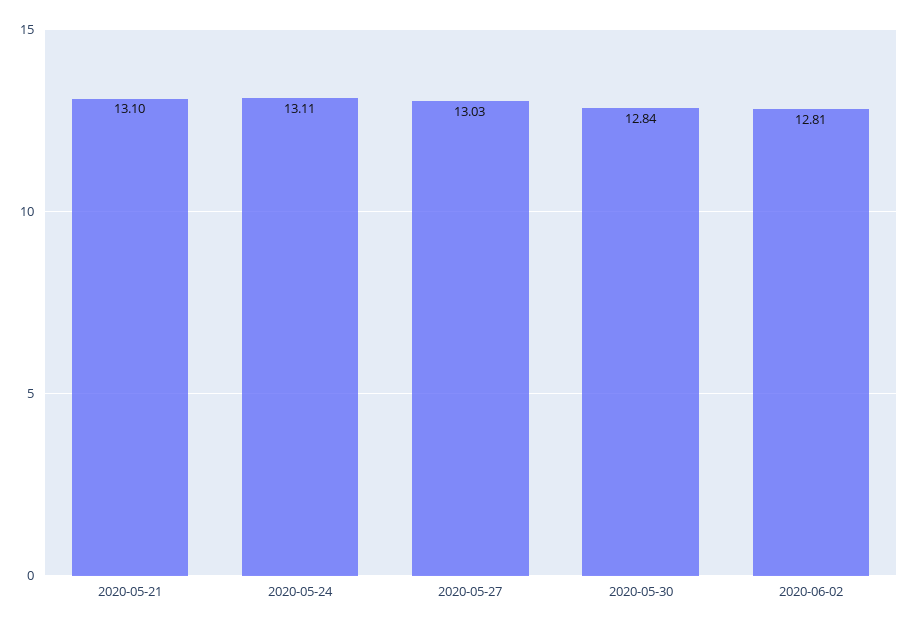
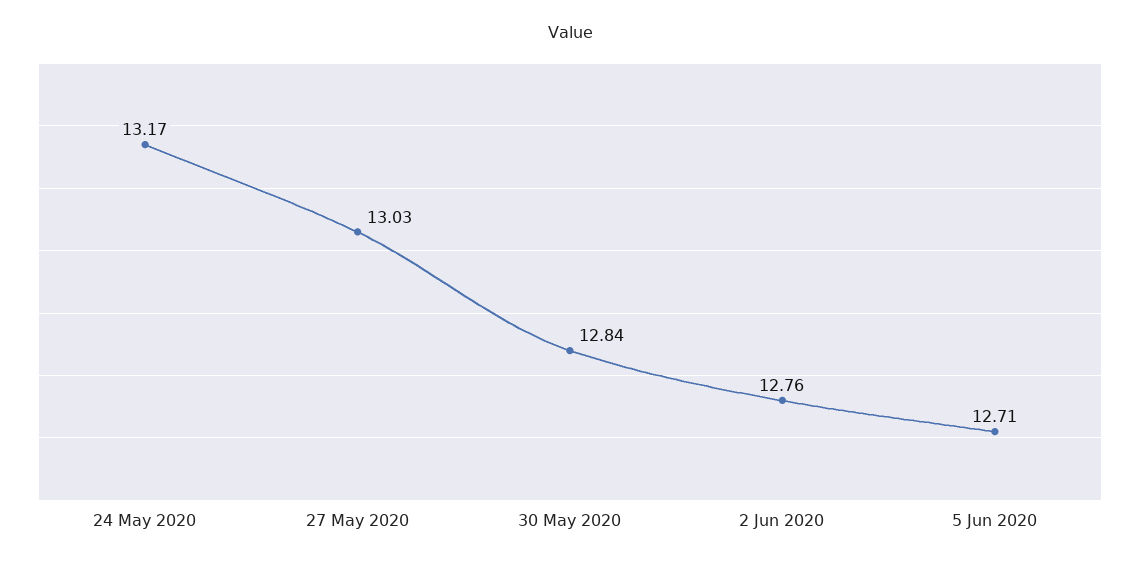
2020-05-21: 13.1 -> none
2020-05-24: 13.11 -> 13.17
2020-06-02: 12.81 -> 12.76
5 Jun 2020: none -> 12.71

